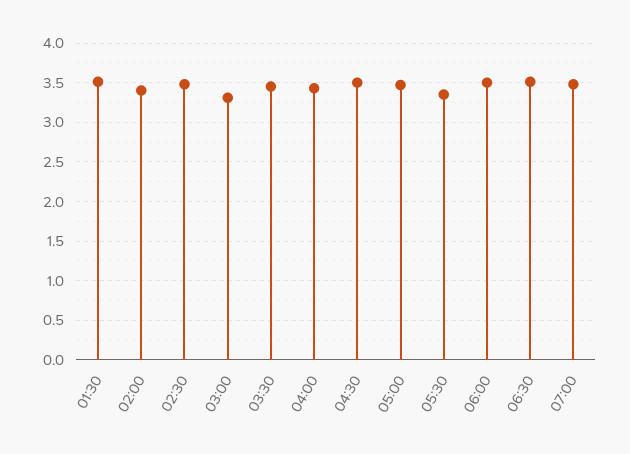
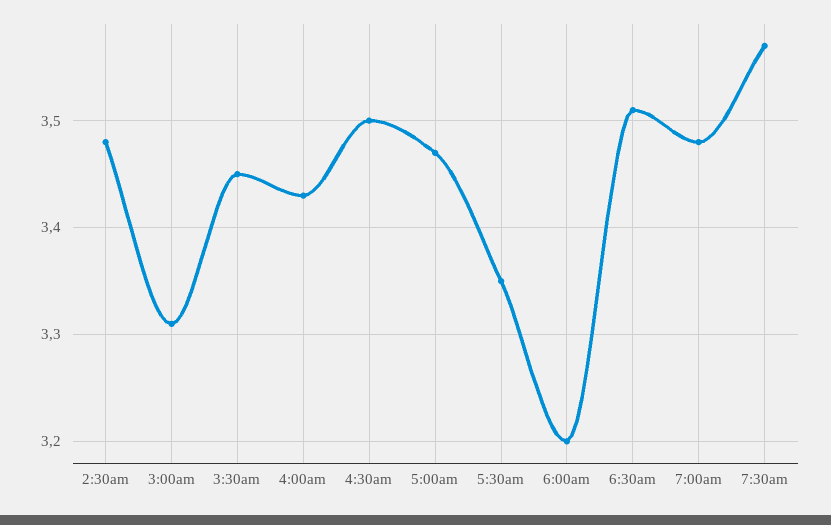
01:30: 3.5 -> none
02:00: 3.4 -> none
06:00: 3.5 -> 3.2
7:30am: none -> 3.57

